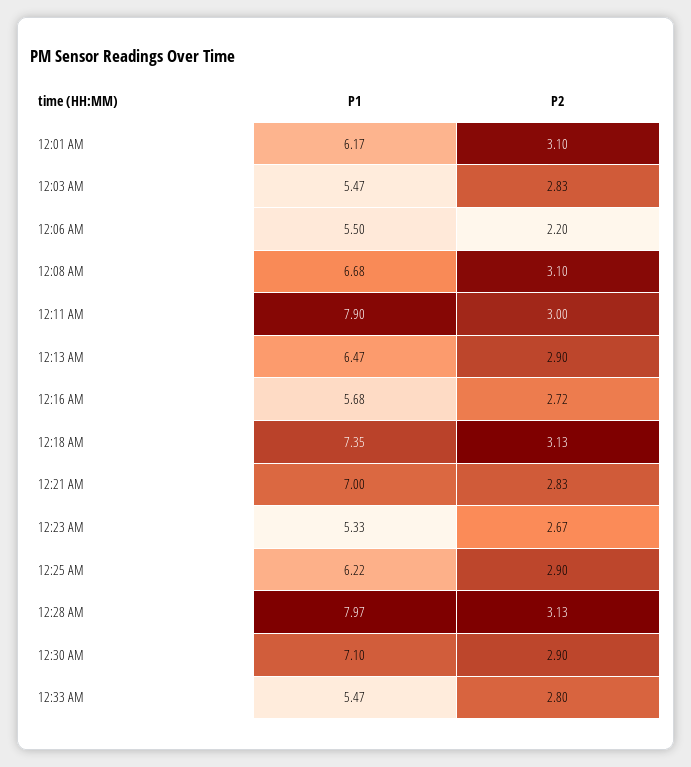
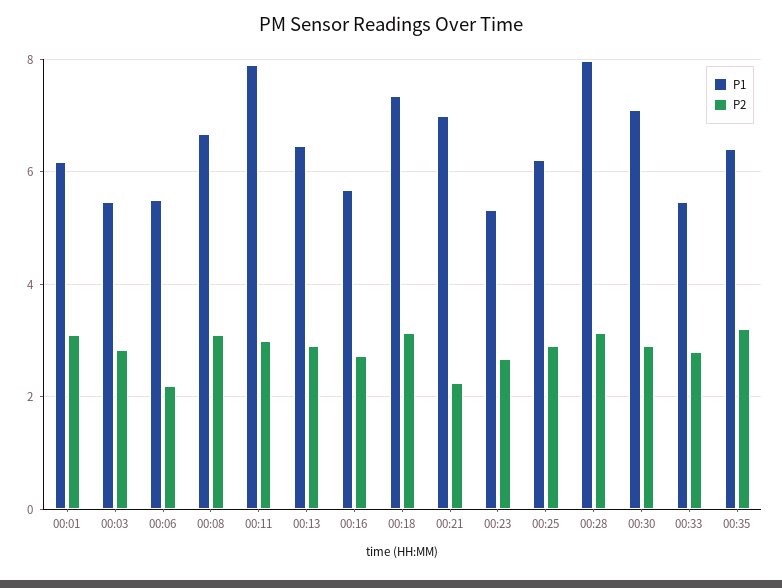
P2, 12:21 AM: 2.83 -> 2.2
P1, 00:35: none -> 6.4
P2, 00:35: none -> 3.2

